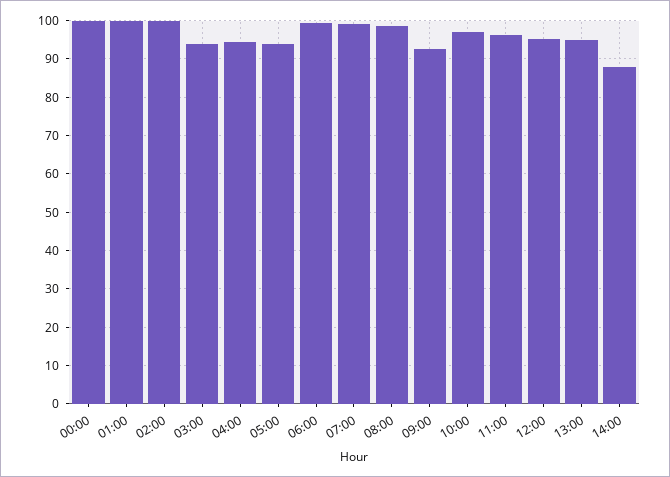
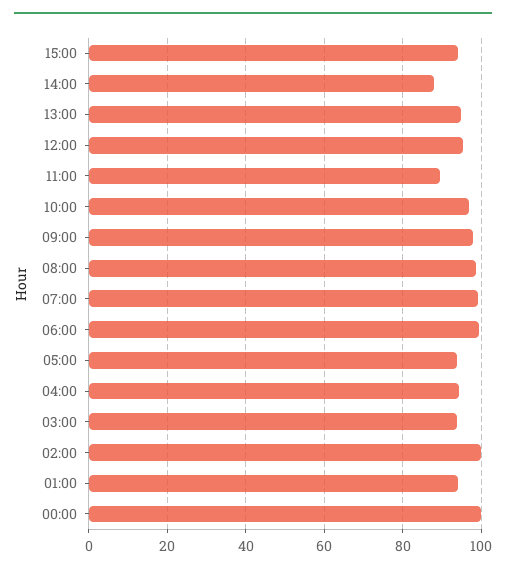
01:00: 100 -> 94
09:00: 92 -> 98
11:00: 96 -> 90
15:00: none -> 94

